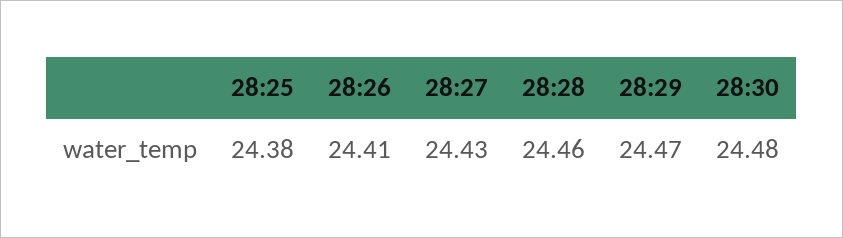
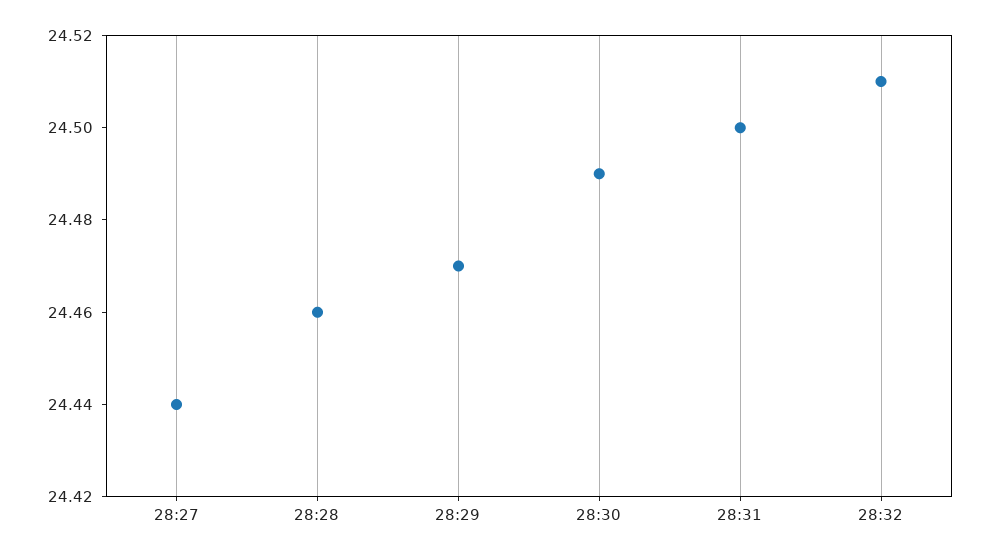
28:25: 24.38 -> none
28:26: 24.41 -> none
28:27: 24.43 -> 24.44
28:30: 24.48 -> 24.49
28:31: none -> 24.5
28:32: none -> 24.51

